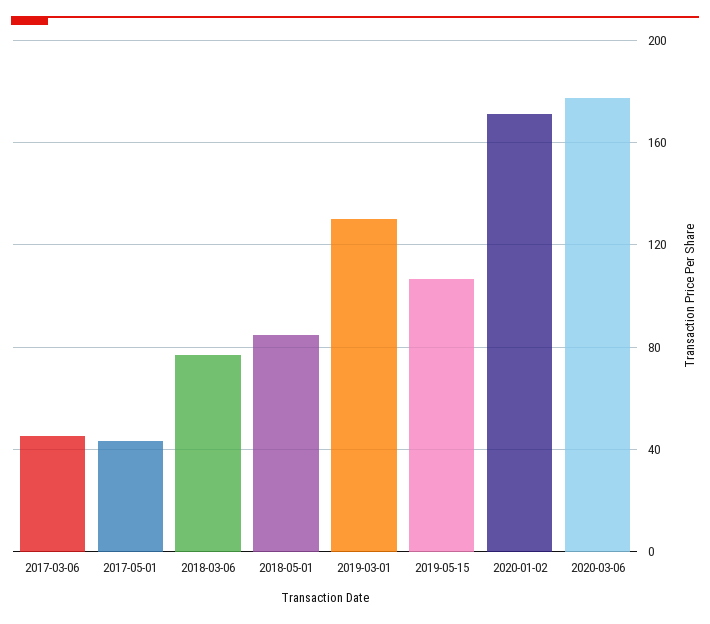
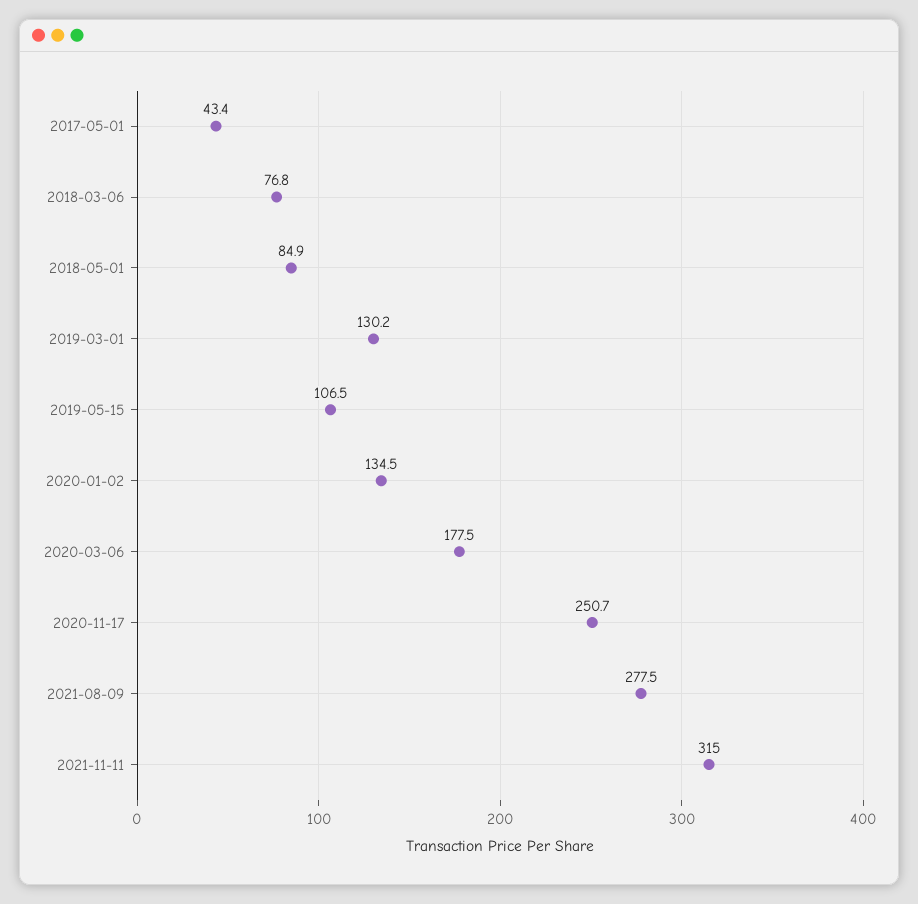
2017-03-06: 45 -> none
2020-01-02: 170 -> 134.5
2020-11-17: none -> 250.7
2021-08-09: none -> 277.5
2021-11-11: none -> 315

